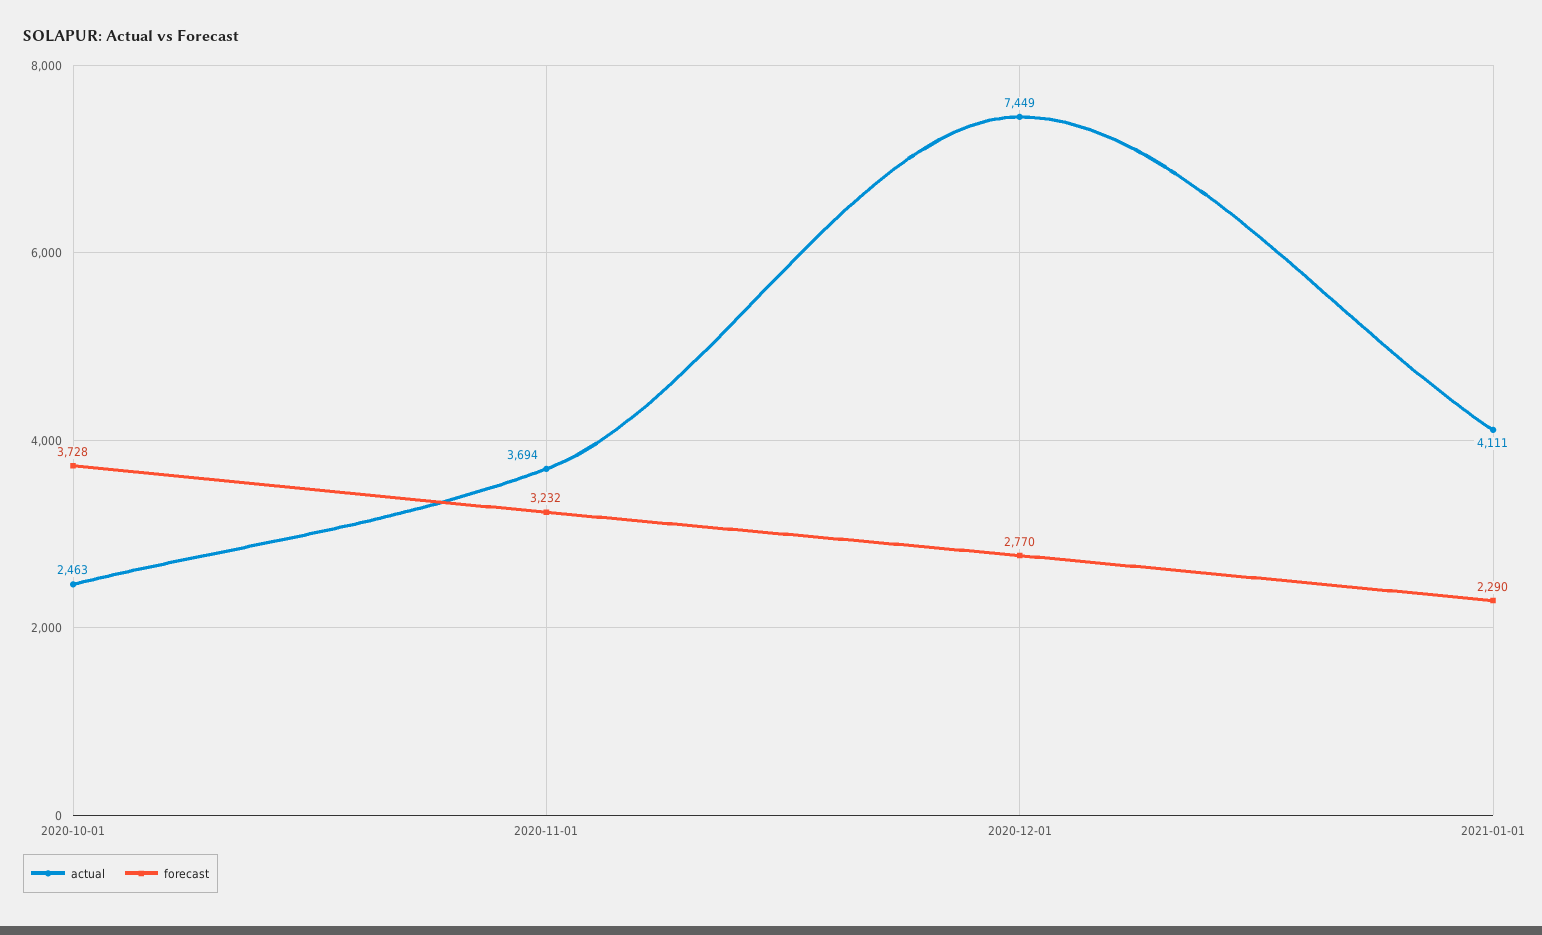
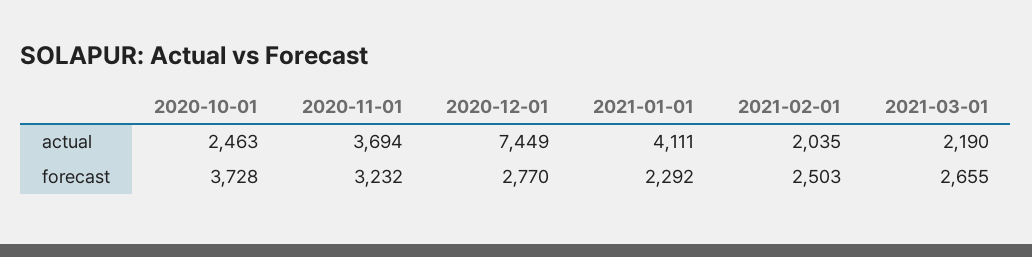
forecast, 2021-01-01: 2290 -> 2292
actual, 2021-02-01: none -> 2035
actual, 2021-03-01: none -> 2190
forecast, 2021-02-01: none -> 2503
forecast, 2021-03-01: none -> 2655

